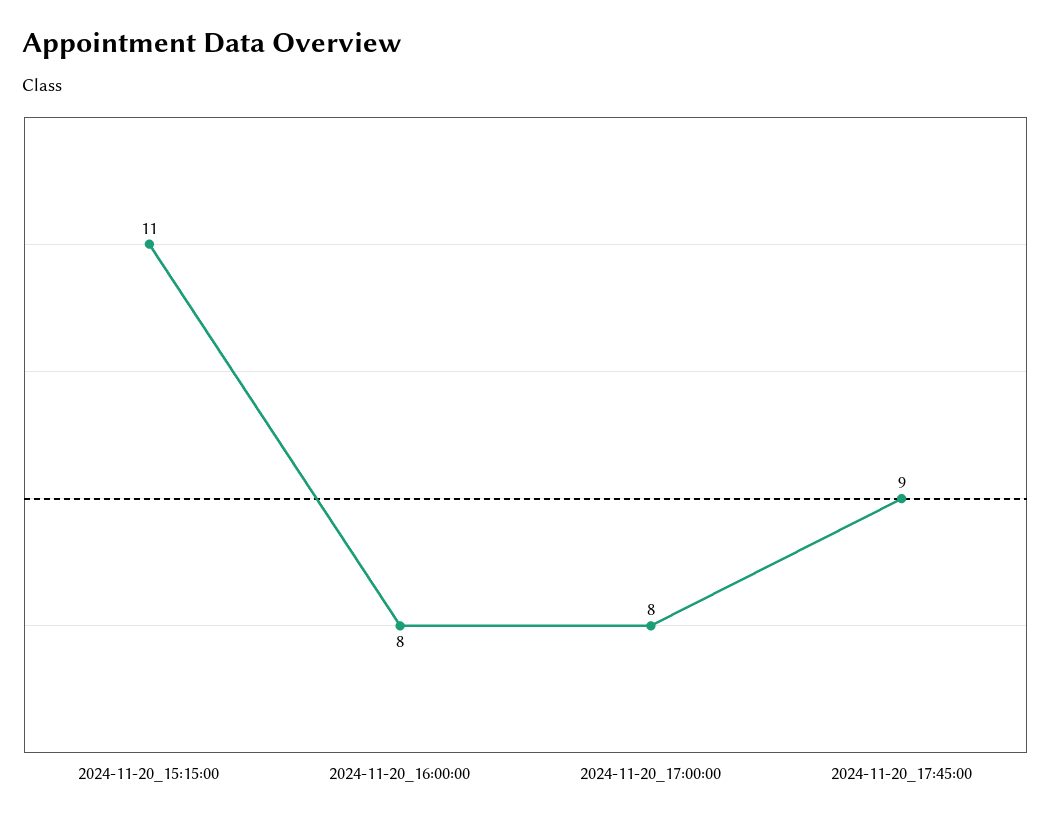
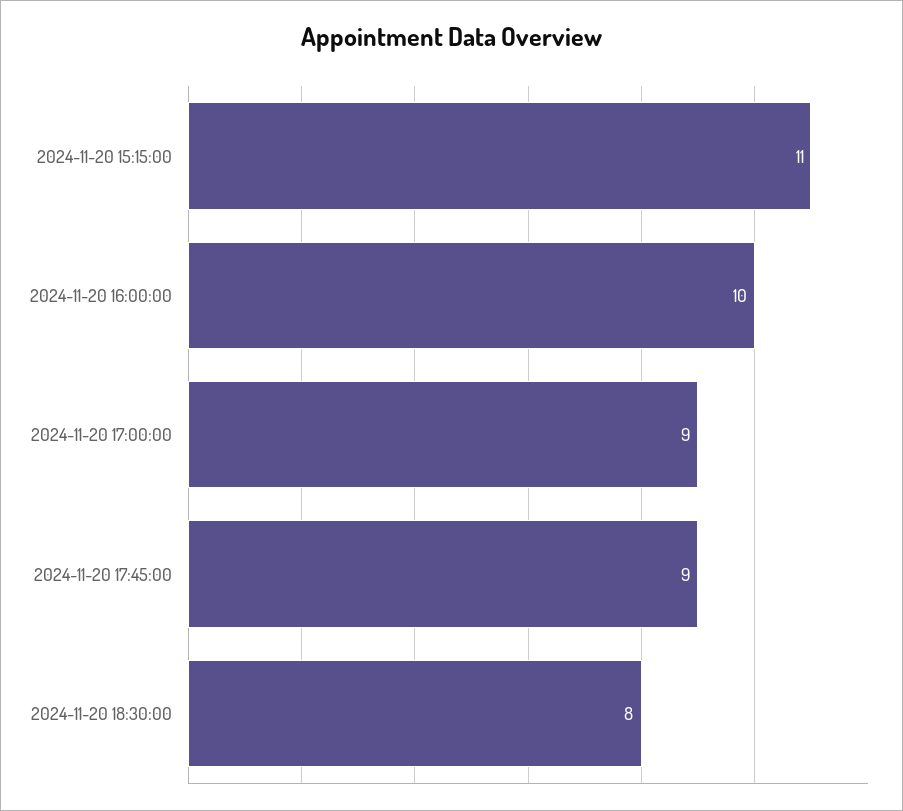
2024-11-20_16:00:00: 8 -> 10
2024-11-20_17:00:00: 8 -> 9
2024-11-20 18:30:00: none -> 8

